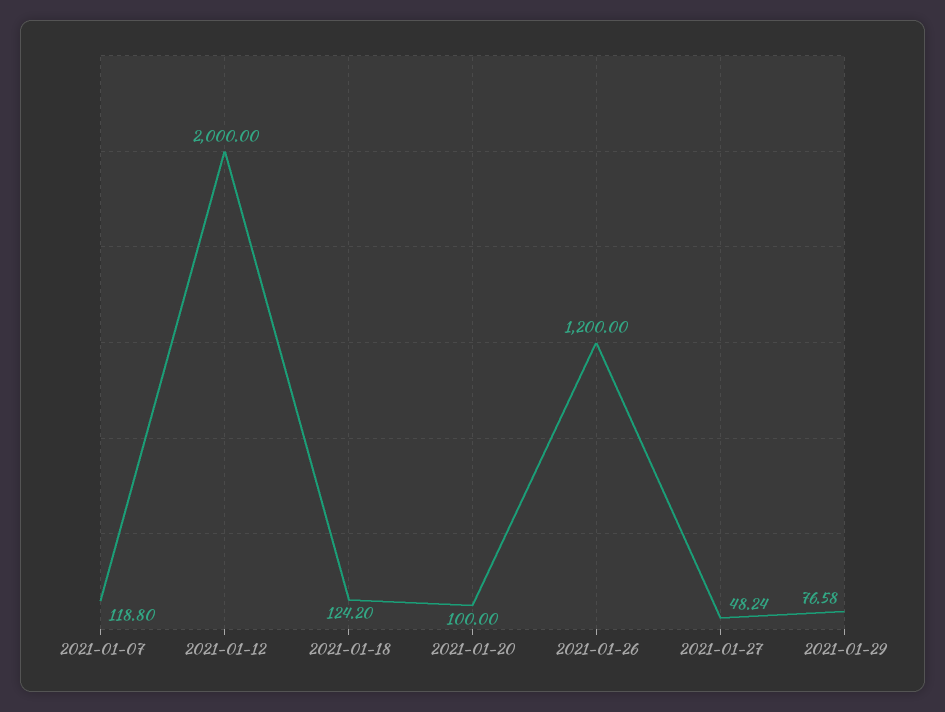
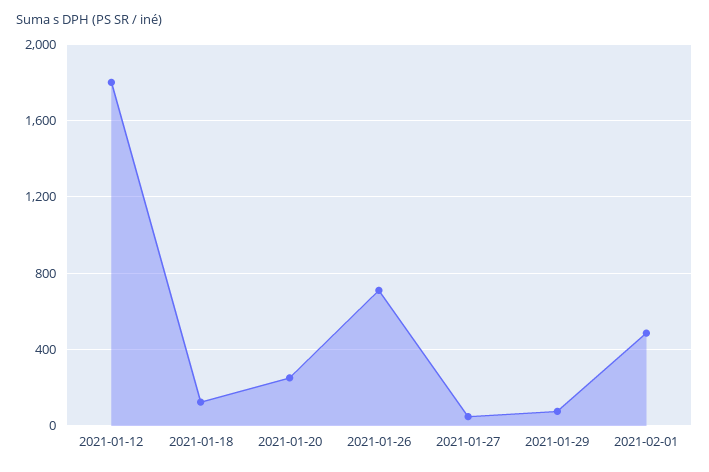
2021-01-07: 118.8 -> none
2021-01-12: 2000 -> 1800
2021-01-20: 100 -> 250
2021-01-26: 1200 -> 700
2021-02-01: none -> 500

